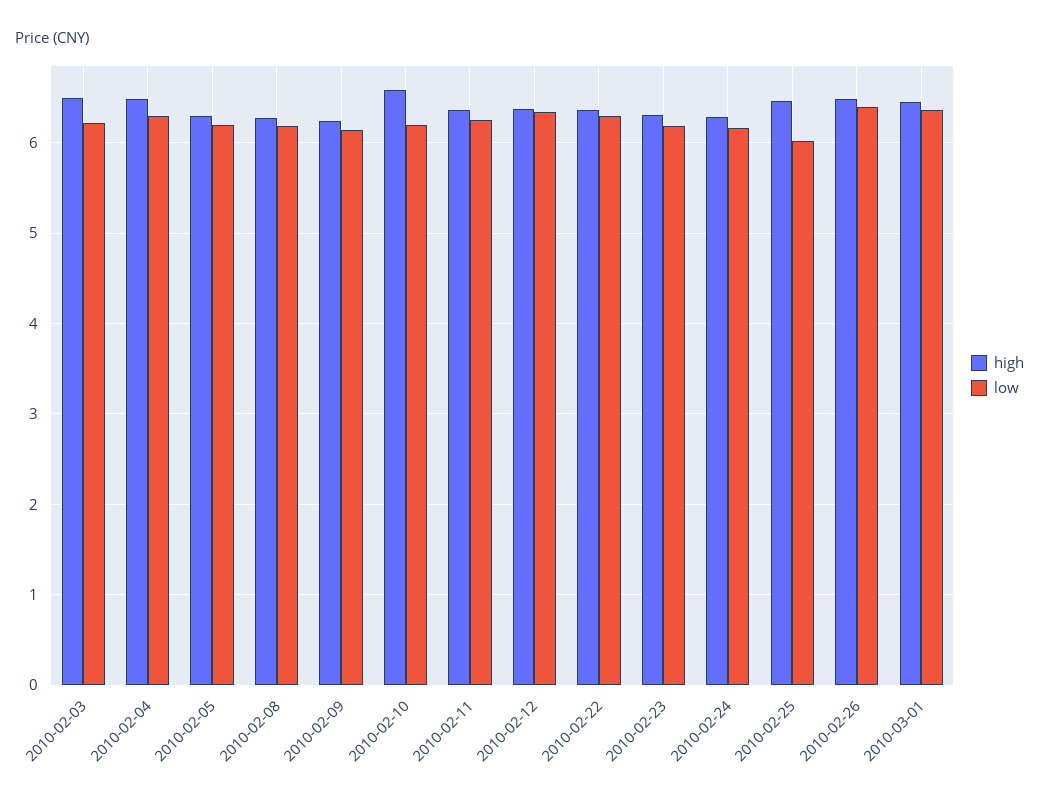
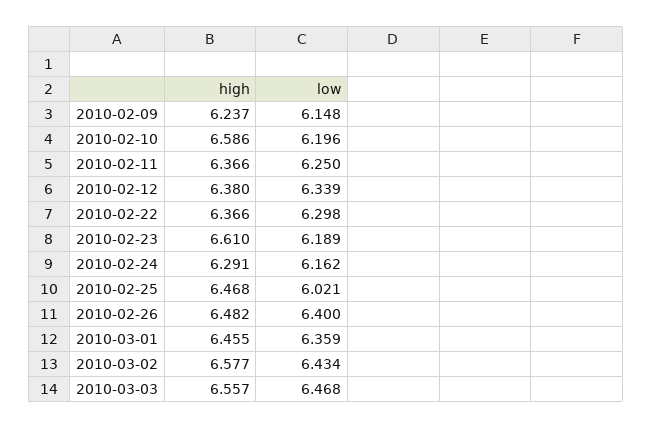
high, 2010-02-03: 6.5 -> none
low, 2010-02-03: 6.2 -> none
high, 2010-02-04: 6.5 -> none
low, 2010-02-04: 6.3 -> none
high, 2010-02-05: 6.3 -> none
low, 2010-02-05: 6.2 -> none
high, 2010-02-08: 6.3 -> none
low, 2010-02-08: 6.2 -> none
high, 2010-02-23: 6.3 -> 6.61
high, 2010-03-02: none -> 6.577
low, 2010-03-02: none -> 6.434
high, 2010-03-03: none -> 6.557
low, 2010-03-03: none -> 6.468

